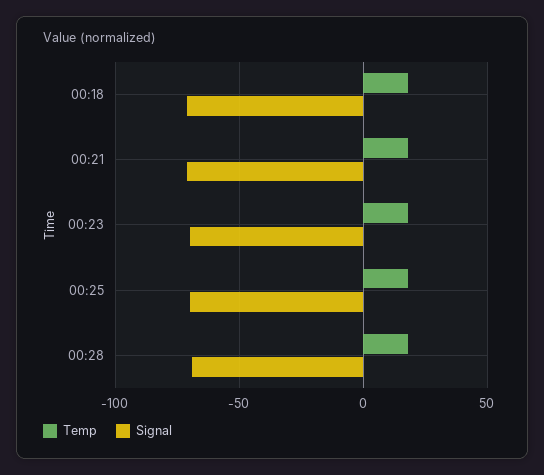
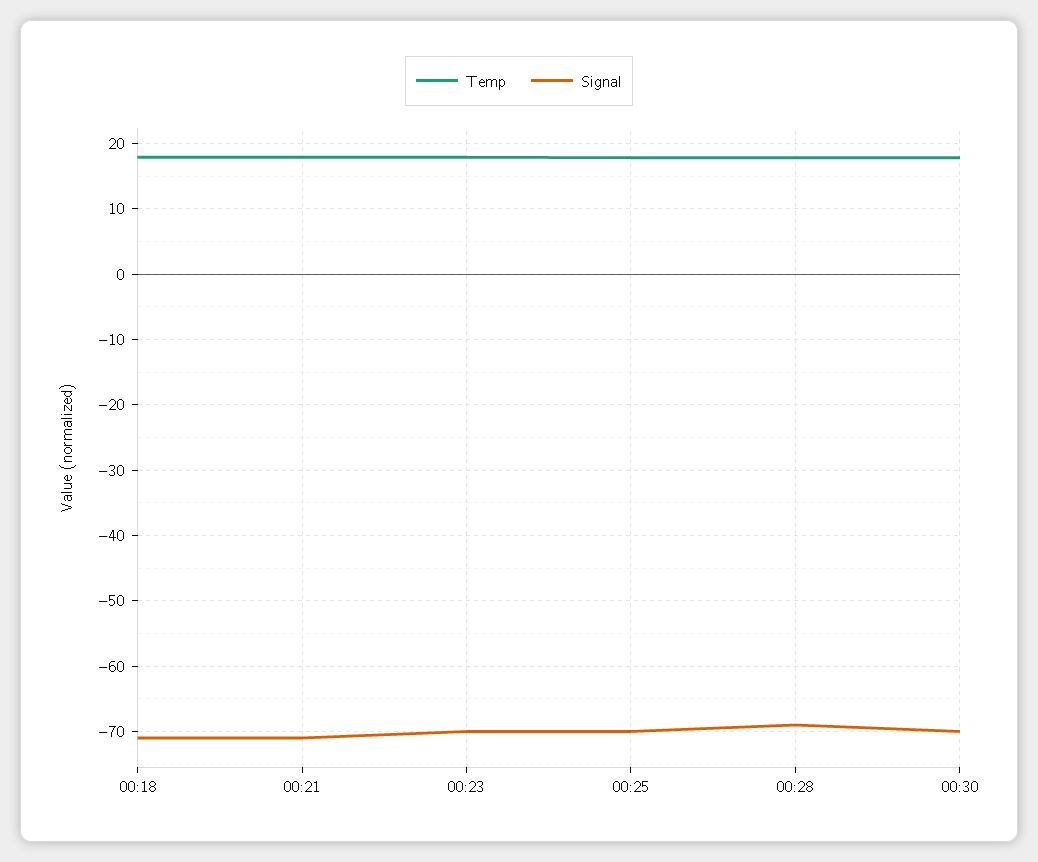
Temp, 00:30: none -> 18
Signal, 00:30: none -> -70

